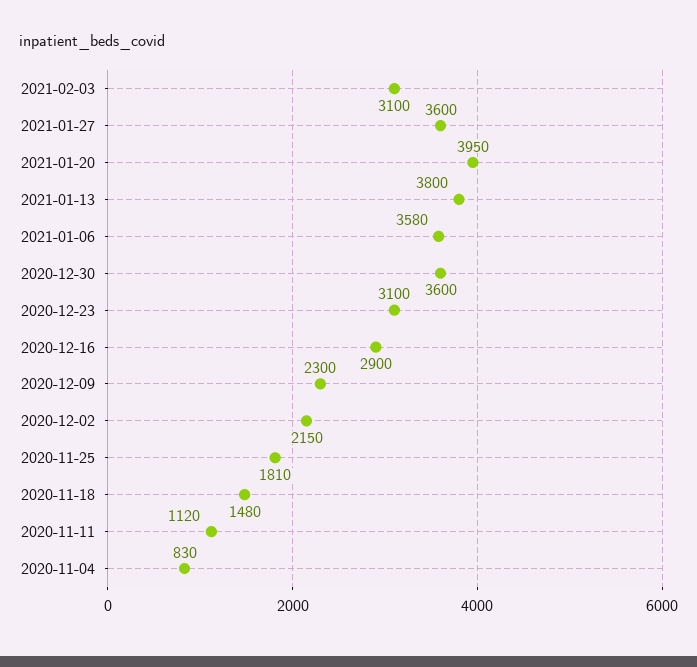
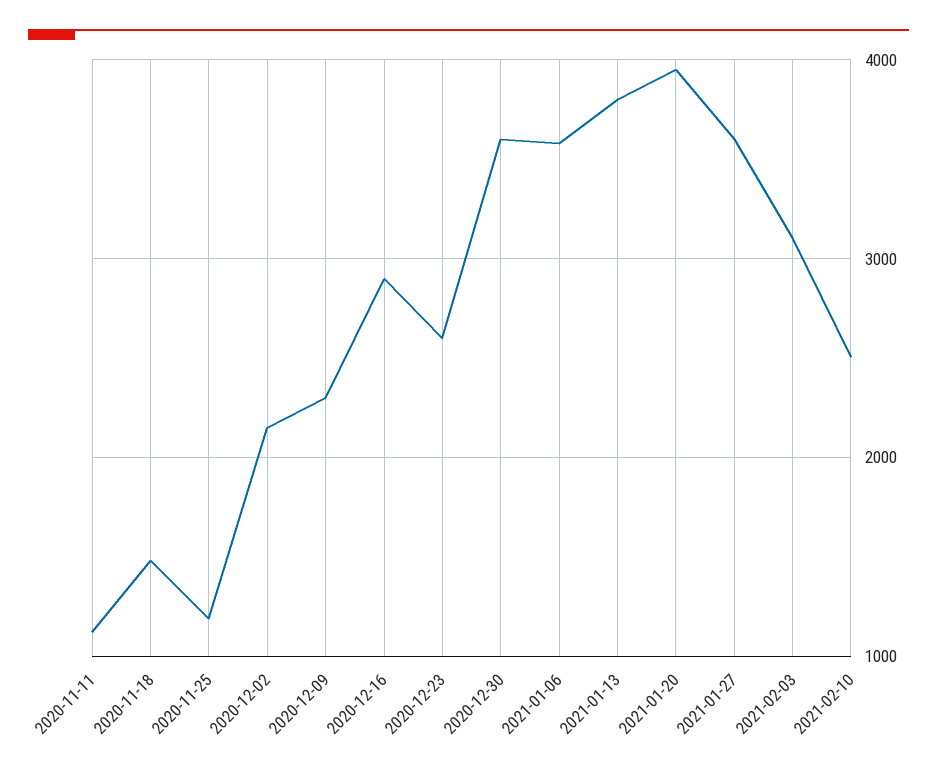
2020-12-23: 3100 -> 2600
2020-11-25: 1810 -> 1200
2020-11-04: 830 -> none
2021-02-10: none -> 2500

